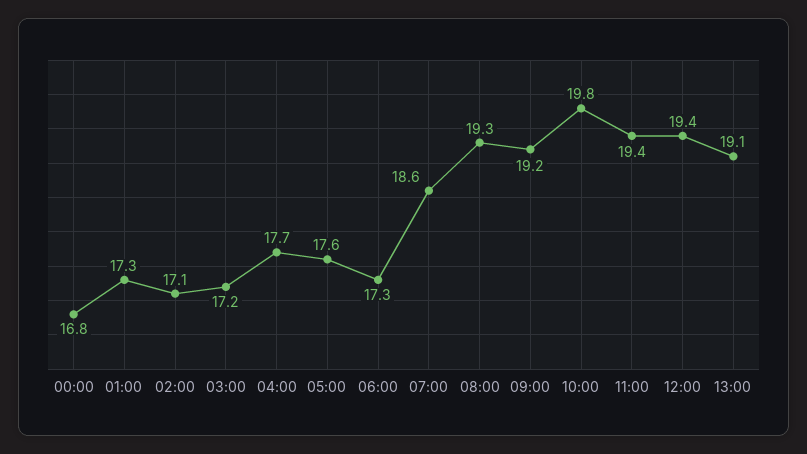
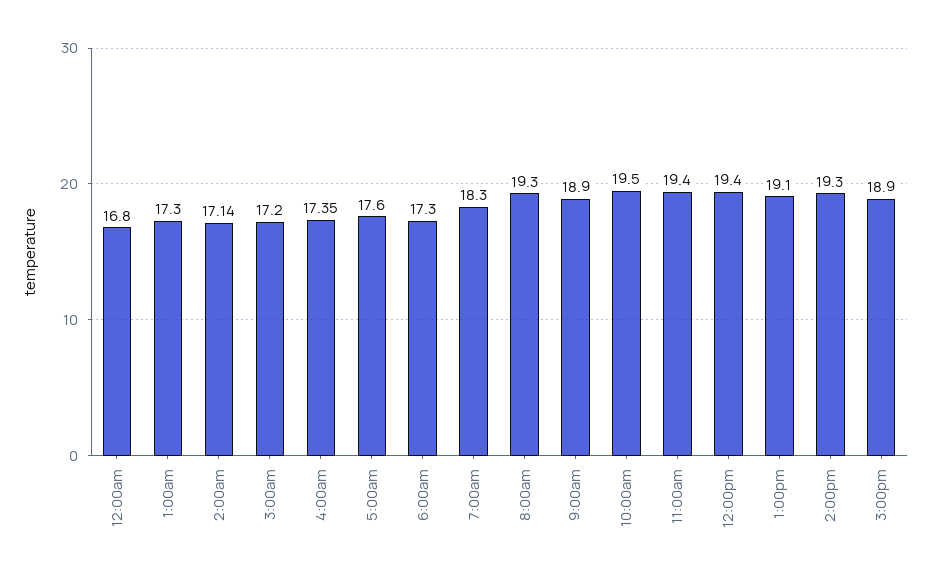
04:00: 17.7 -> 17.35
07:00: 18.6 -> 18.3
09:00: 19.2 -> 18.9
10:00: 19.8 -> 19.5
2:00pm: none -> 19.3
3:00pm: none -> 18.9

